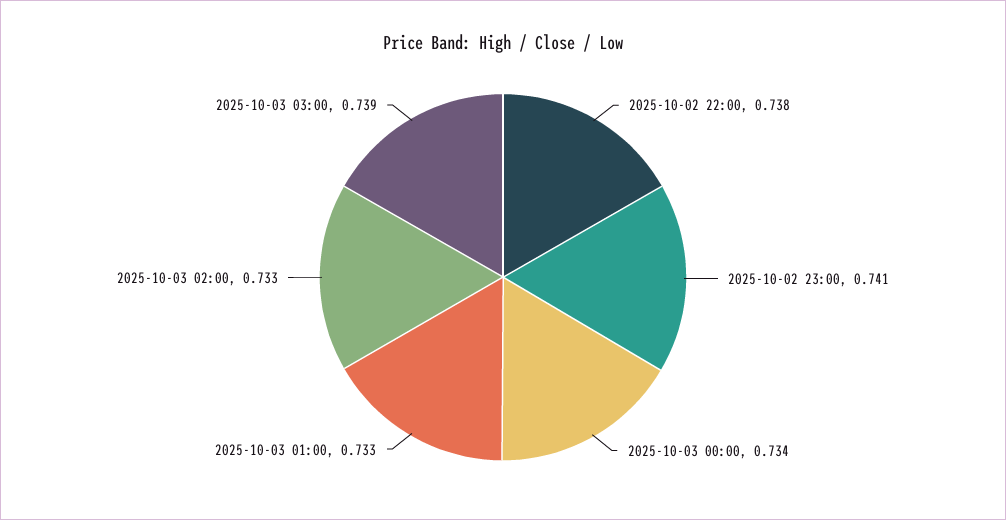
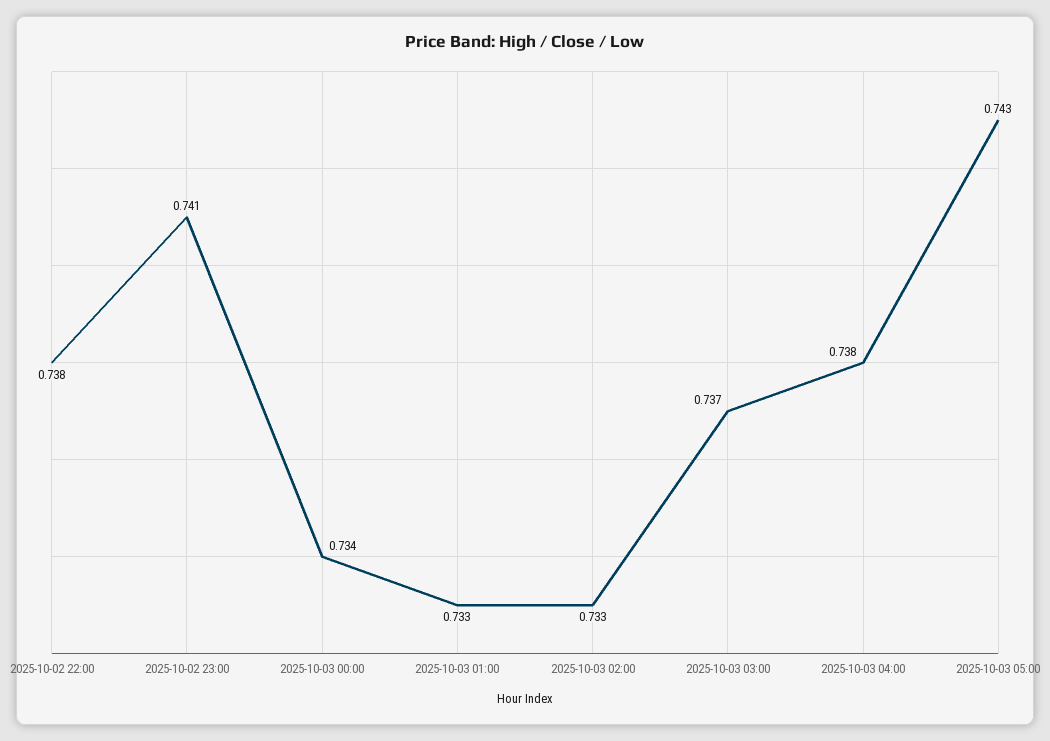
2025-10-03 03:00: 0.739 -> 0.737
2025-10-03 04:00: none -> 0.738
2025-10-03 05:00: none -> 0.743

